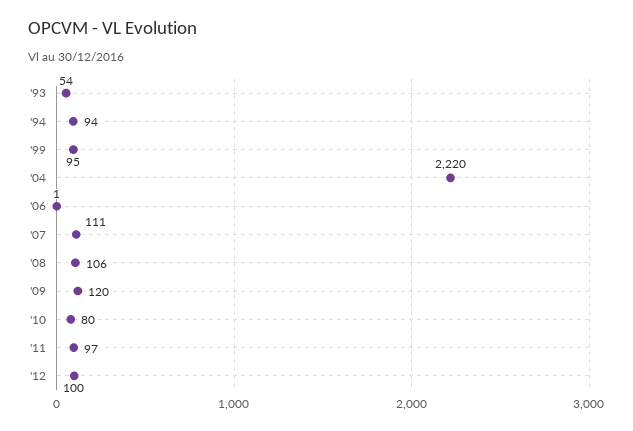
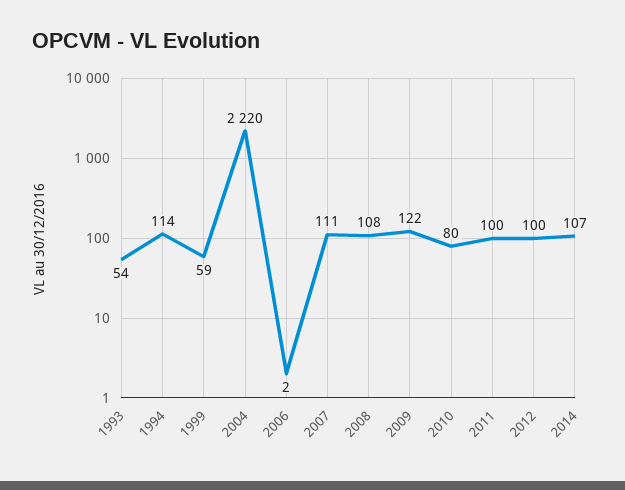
'94: 94 -> 114
'99: 95 -> 59
'06: 1 -> 2
'08: 106 -> 108
'09: 120 -> 122
'11: 97 -> 100
2014: none -> 107

